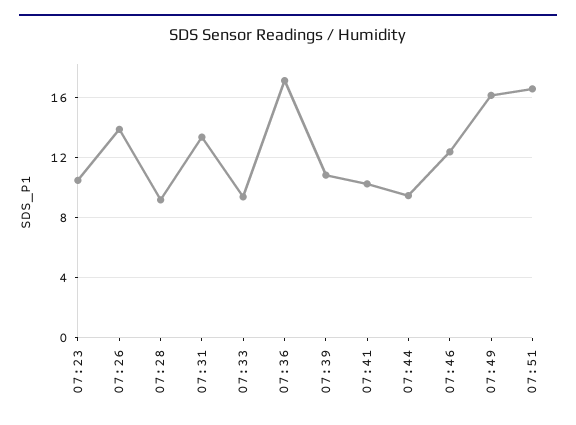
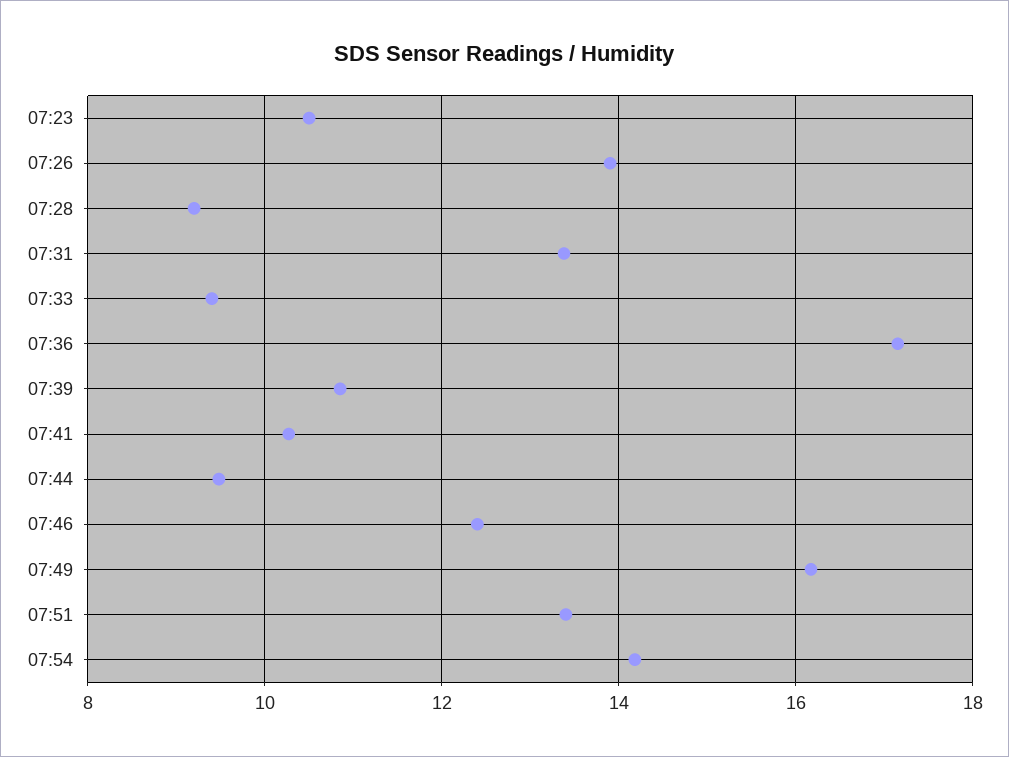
07:51: 16.5 -> 13.4
07:54: none -> 14.2

